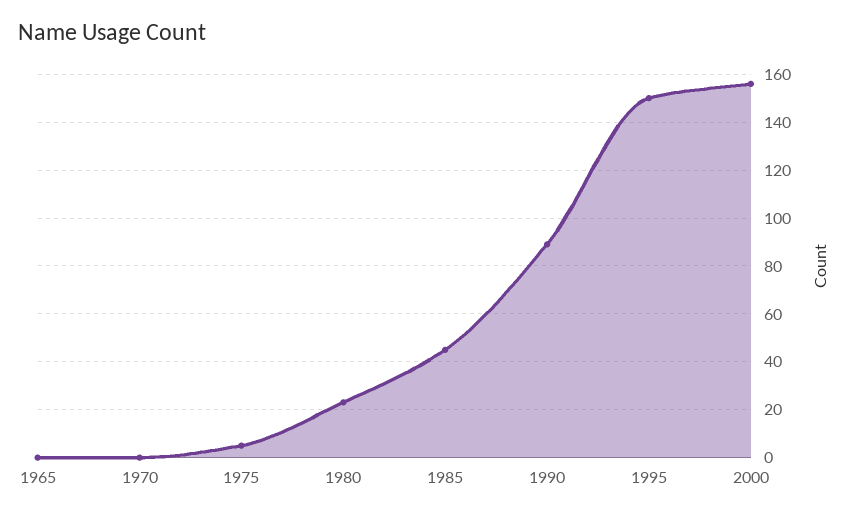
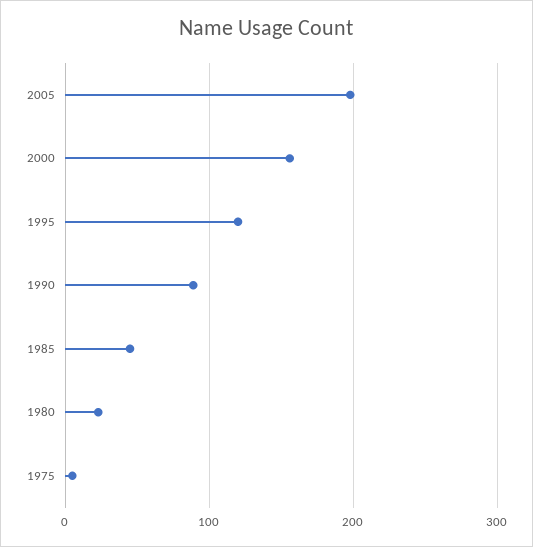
1965: 0 -> none
1970: 0 -> none
1995: 150 -> 120
2005: none -> 200

